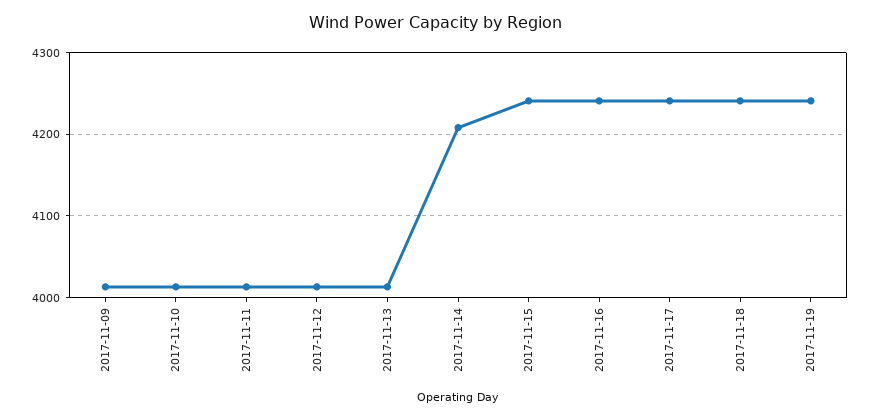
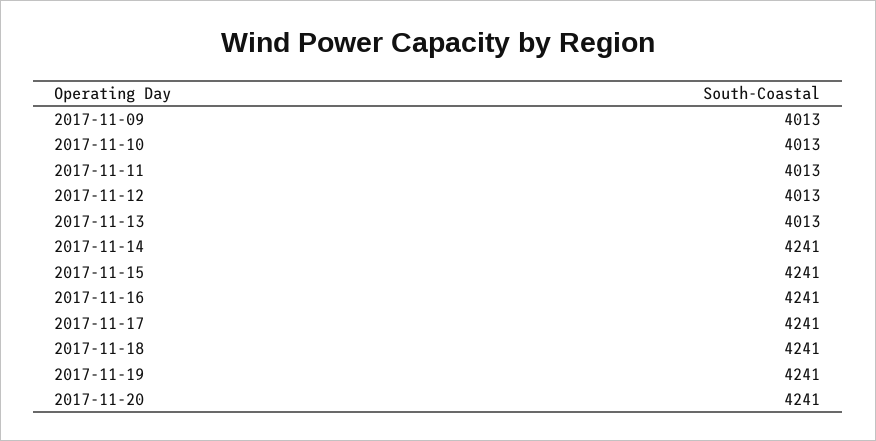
2017-11-14: 4210 -> 4241
2017-11-20: none -> 4241

